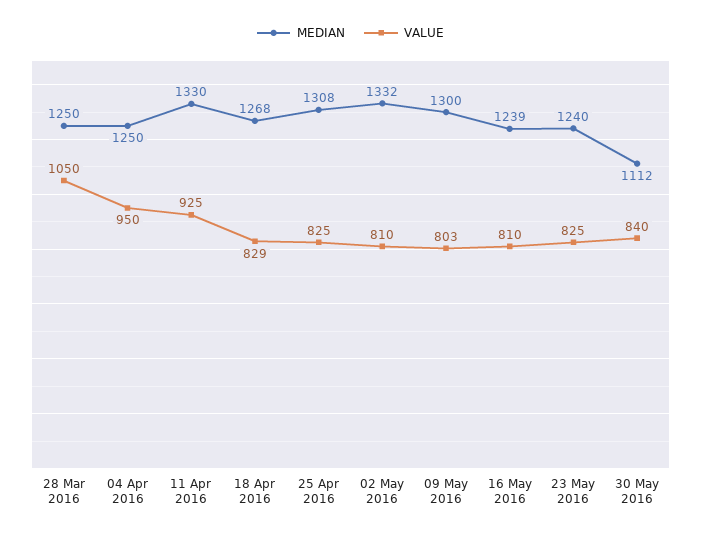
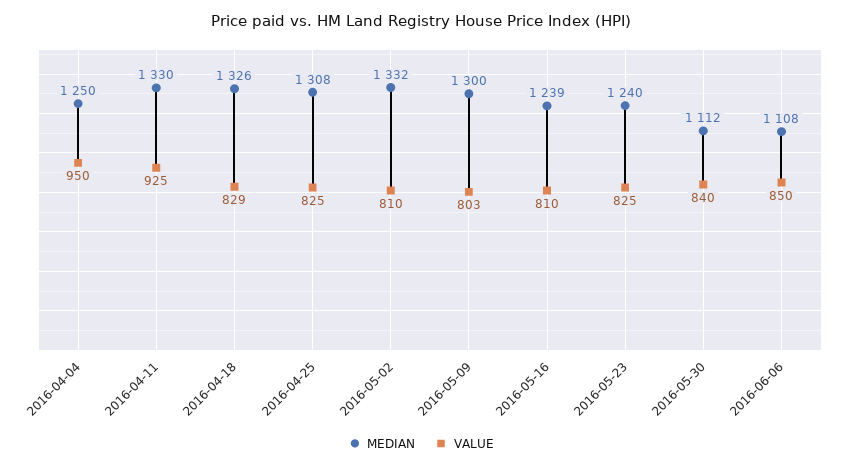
MEDIAN, 28 Mar 2016: 1250 -> none
VALUE, 28 Mar 2016: 1050 -> none
MEDIAN, 18 Apr 2016: 1268 -> 1326
MEDIAN, 2016-06-06: none -> 1108
VALUE, 2016-06-06: none -> 850

